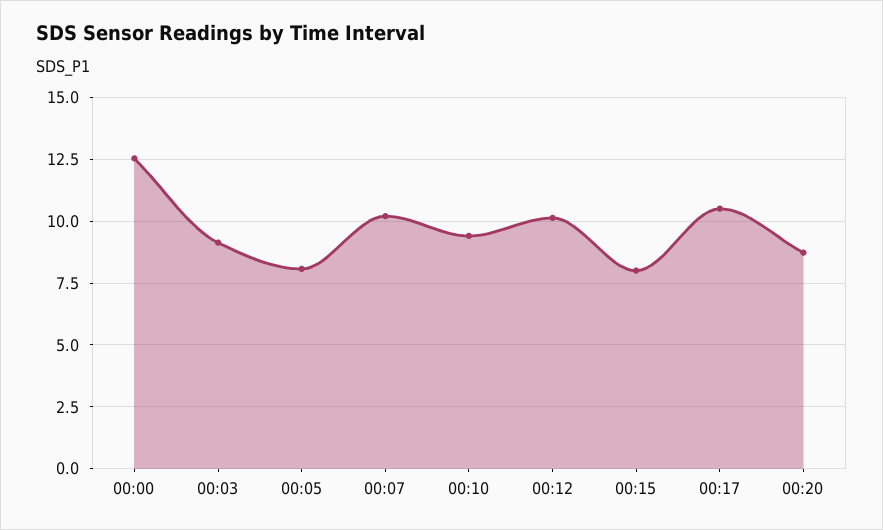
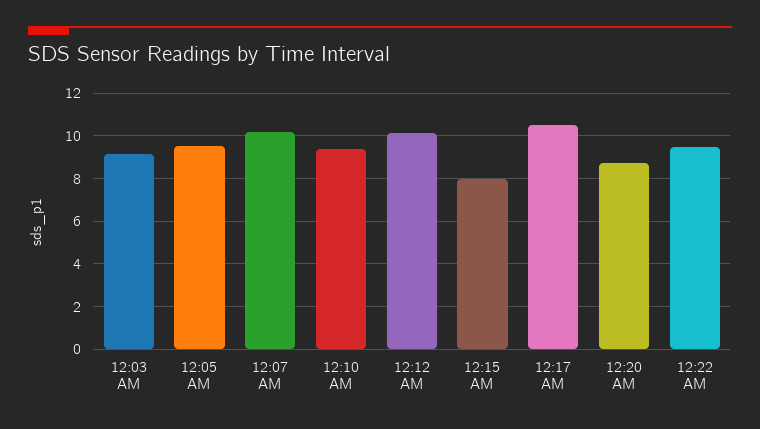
00:00: 12.5 -> none
00:05: 8 -> 9.5
12:22 AM: none -> 9.5

